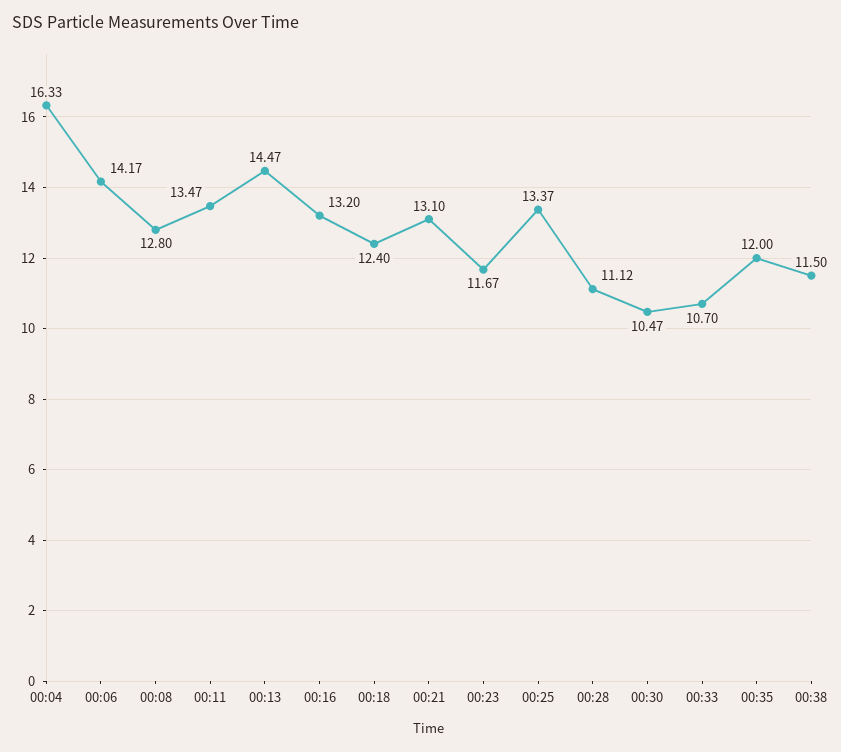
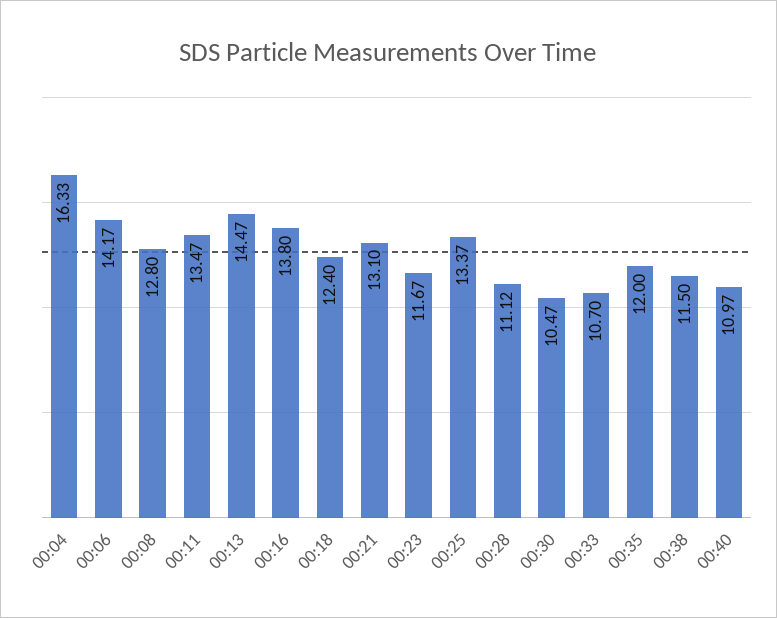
00:16: 13.2 -> 13.8
00:40: none -> 10.97

